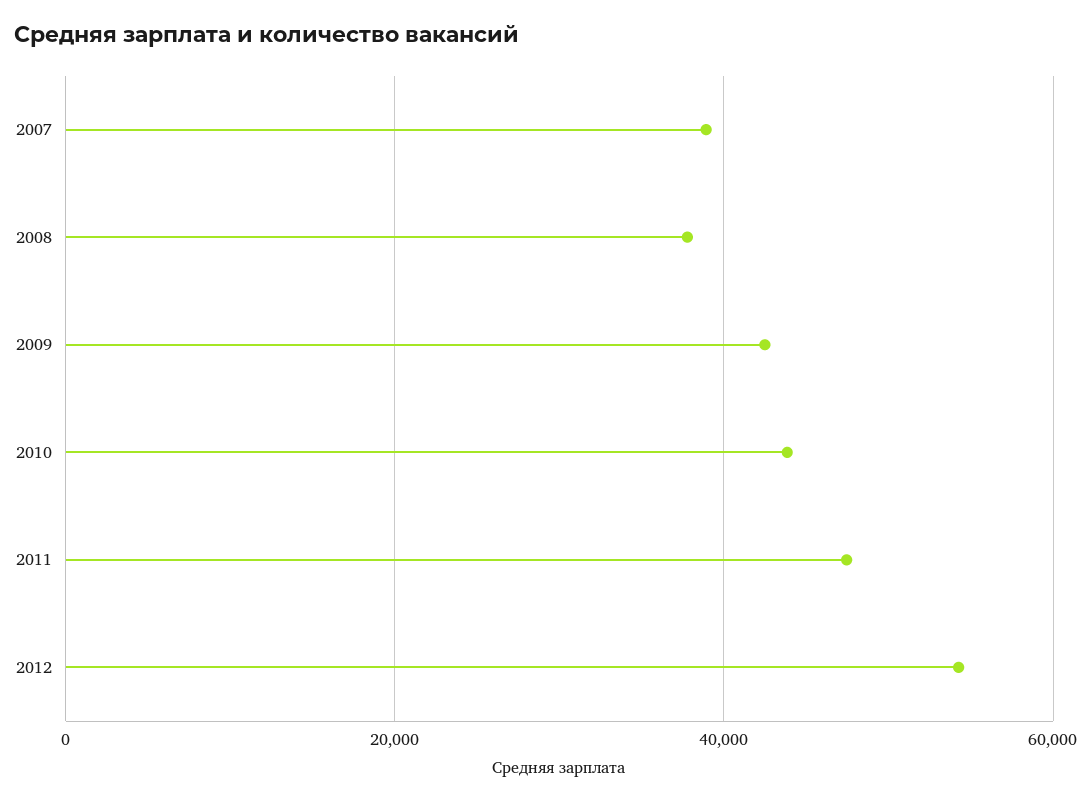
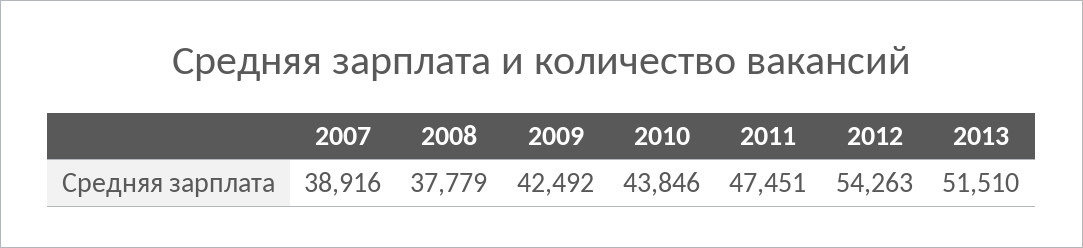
2013: none -> 51510

